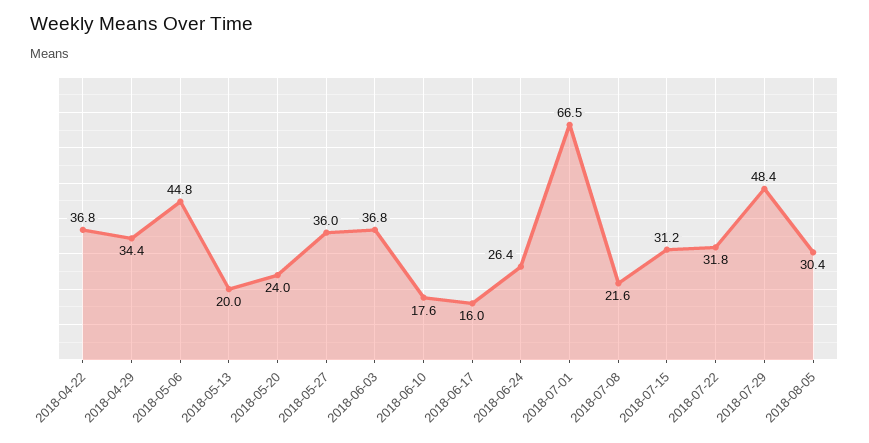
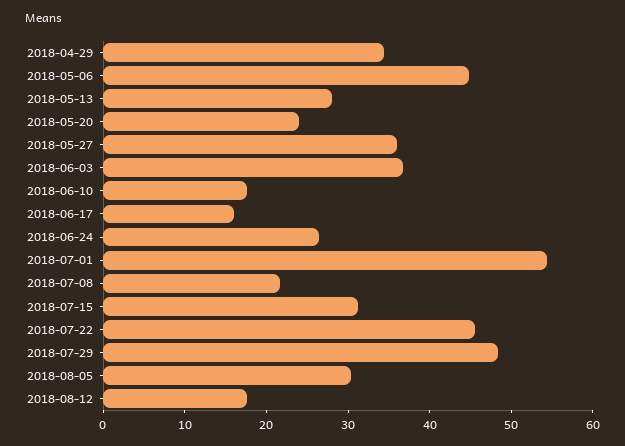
2018-04-22: 36.8 -> none
2018-05-13: 20 -> 28
2018-07-01: 66.5 -> 54
2018-07-22: 31.8 -> 46
2018-08-12: none -> 18

